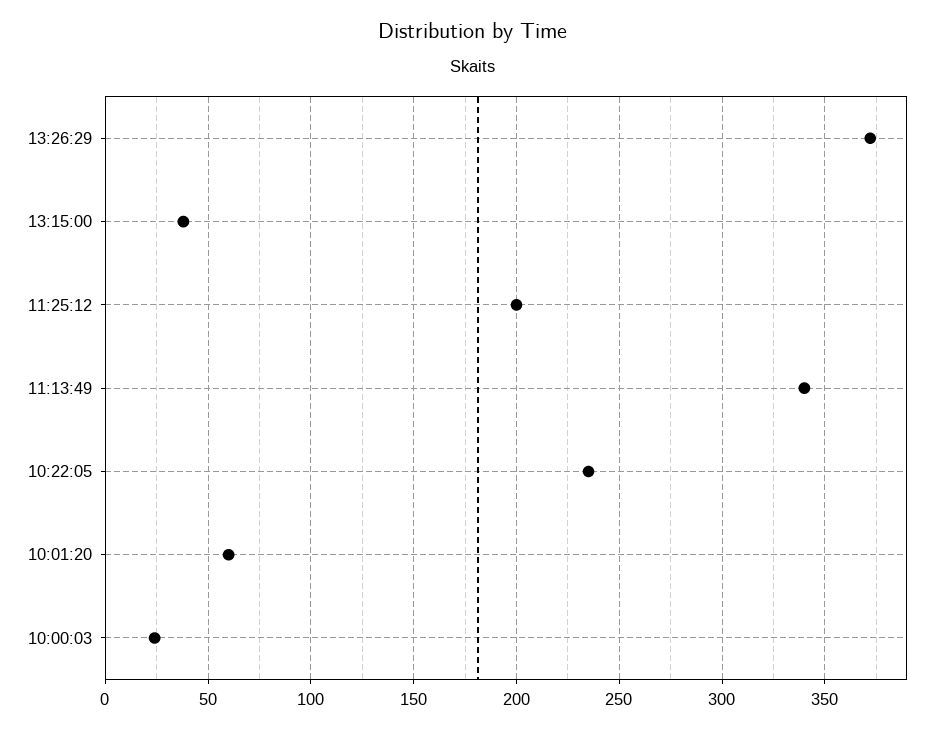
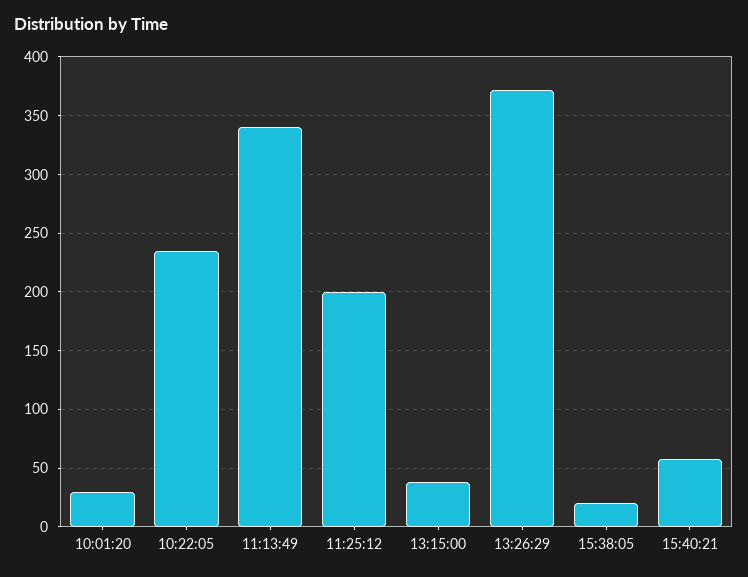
10:01:20: 60 -> 30
10:00:03: 25 -> none
15:38:05: none -> 20
15:40:21: none -> 60

